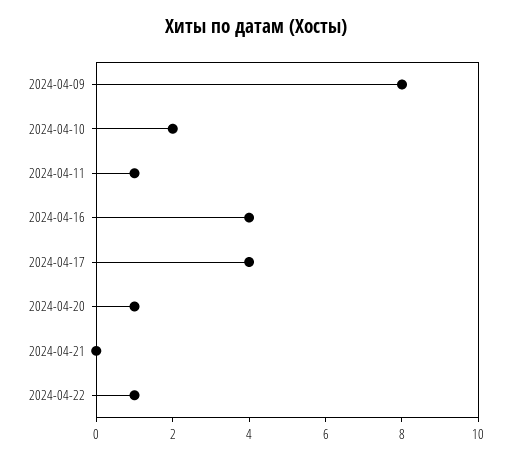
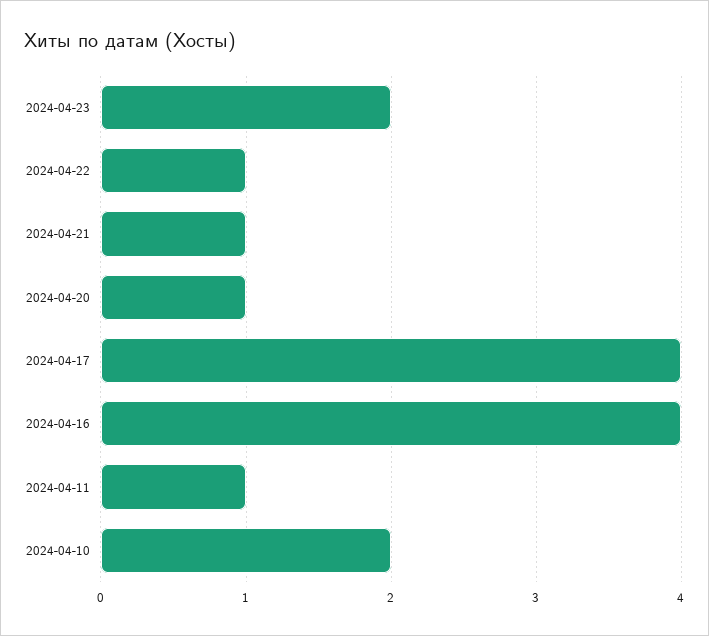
2024-04-09: 8 -> none
2024-04-21: 0 -> 1
2024-04-23: none -> 2

